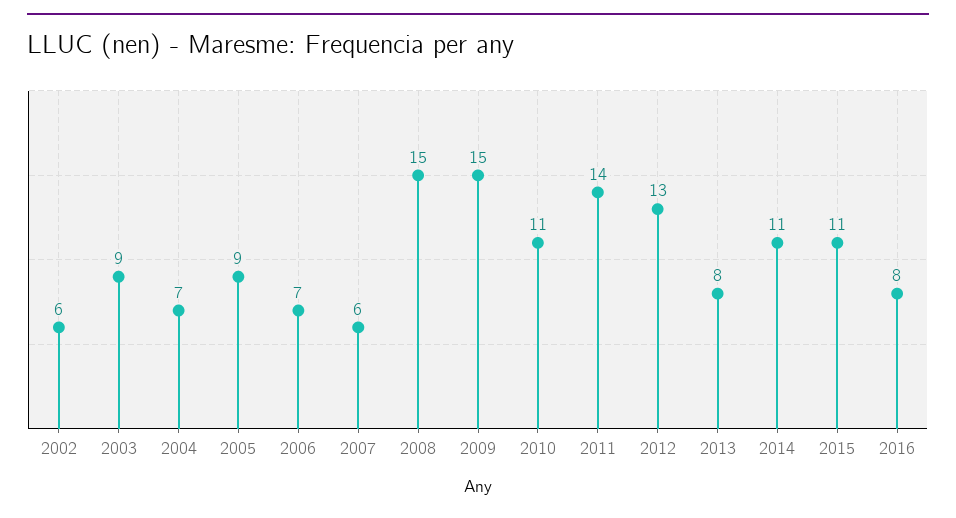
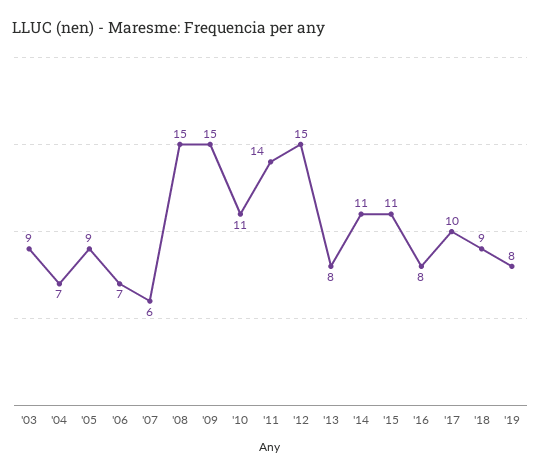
2002: 6 -> none
2012: 13 -> 15
'17: none -> 10
'18: none -> 9
'19: none -> 8

